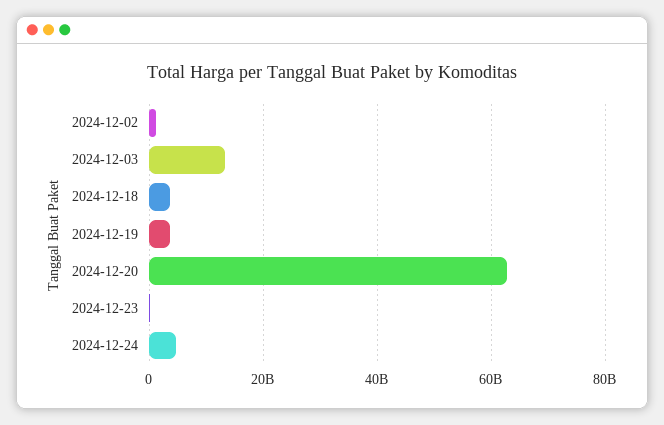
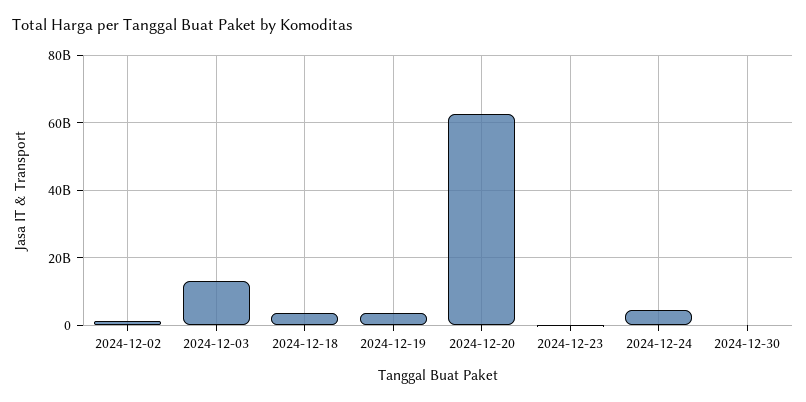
2024-12-30: none -> 0

